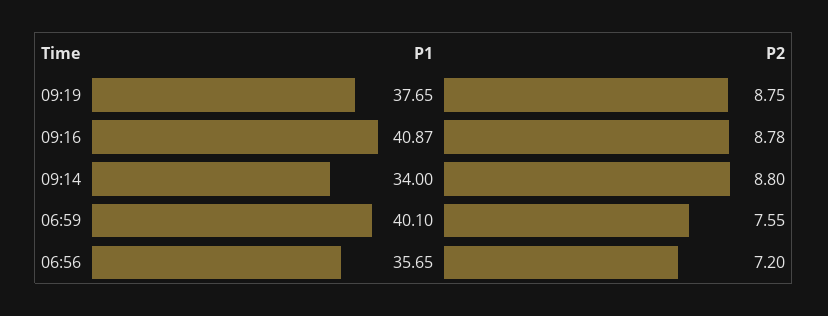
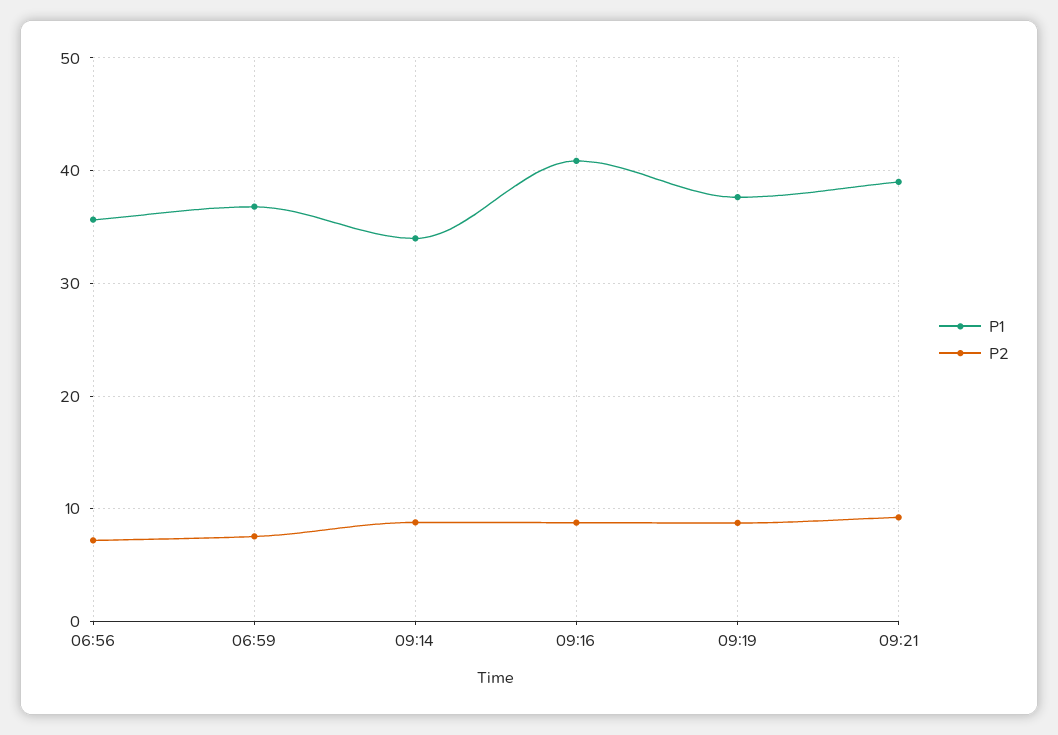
P1, 06:59: 40.1 -> 37
P1, 09:21: none -> 39
P2, 09:21: none -> 9

